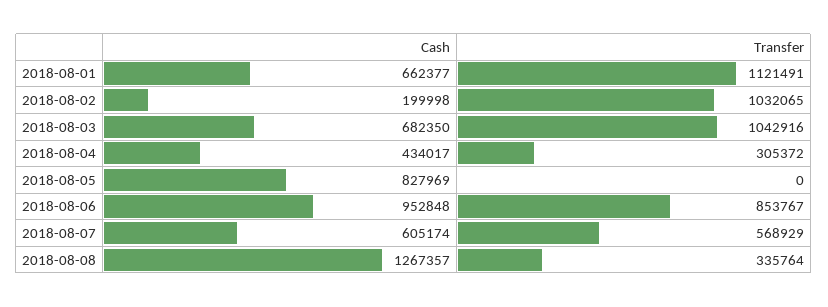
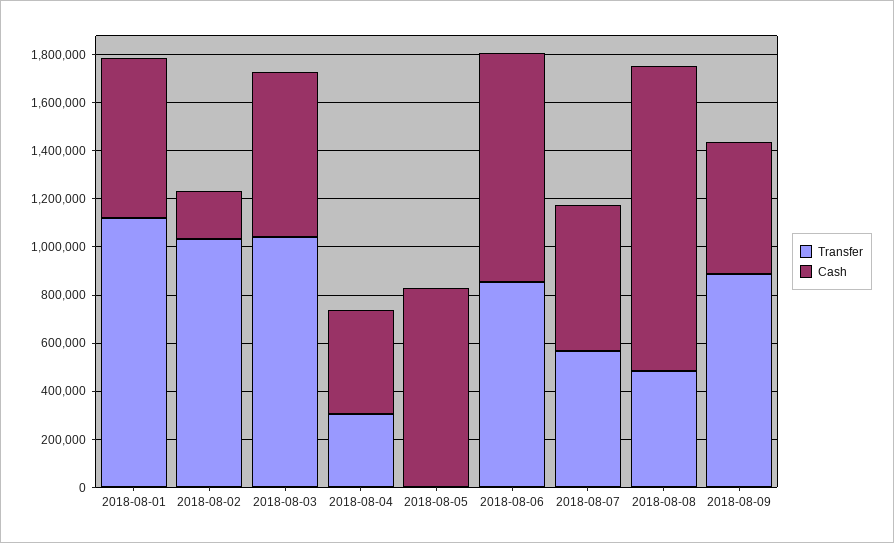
Transfer, 2018-08-08: 335764 -> 500000
Transfer, 2018-08-09: none -> 900000
Cash, 2018-08-09: none -> 550000

